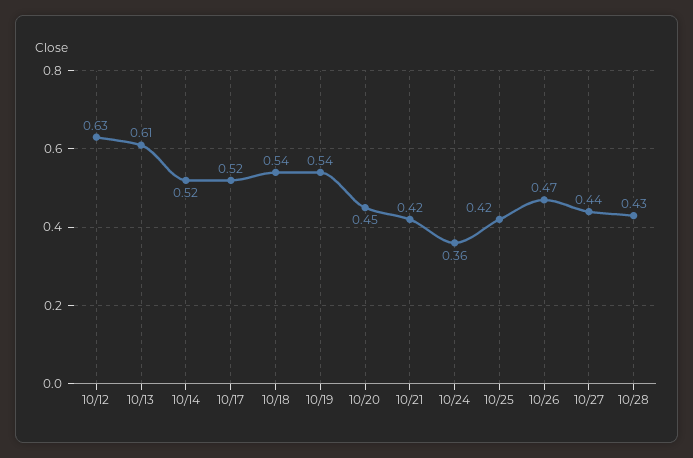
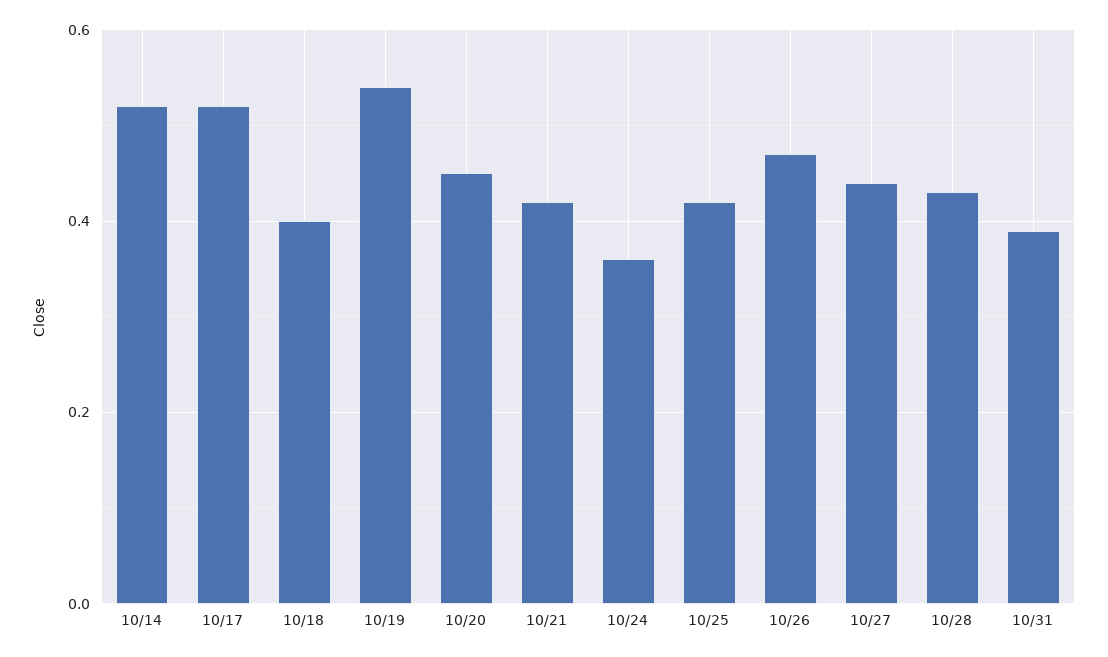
10/12: 0.63 -> none
10/13: 0.61 -> none
10/18: 0.54 -> 0.4
10/31: none -> 0.4

